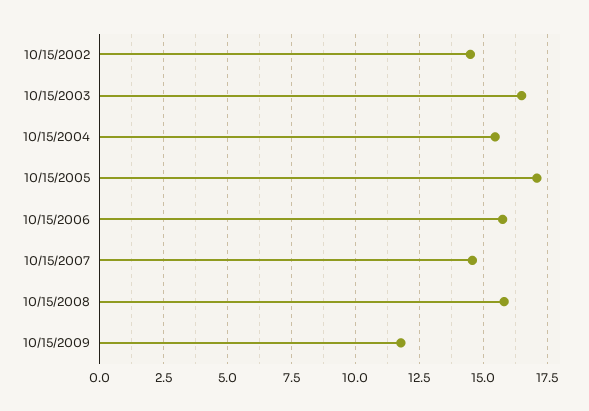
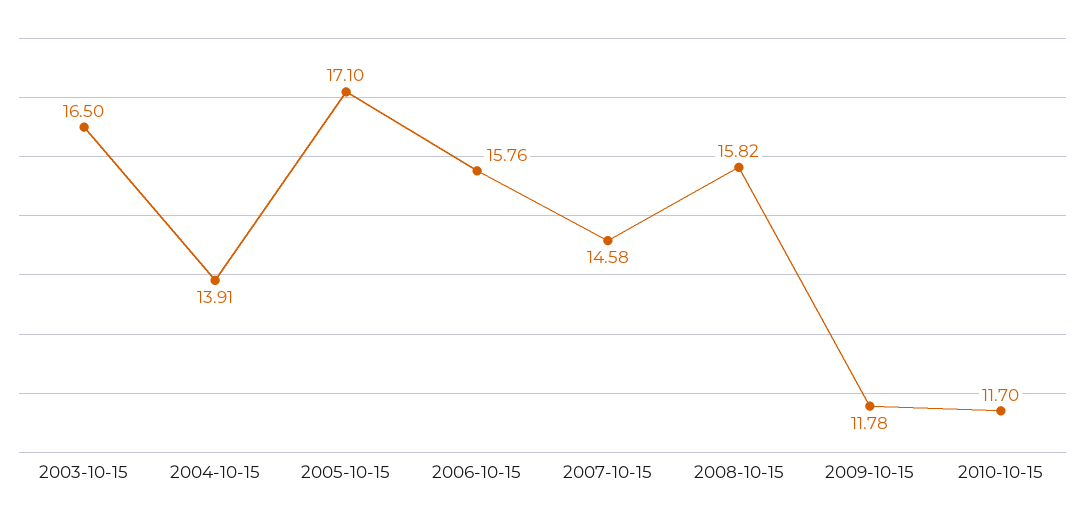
10/15/2002: 14.5 -> none
10/15/2004: 15.5 -> 13.91
2010-10-15: none -> 11.7

